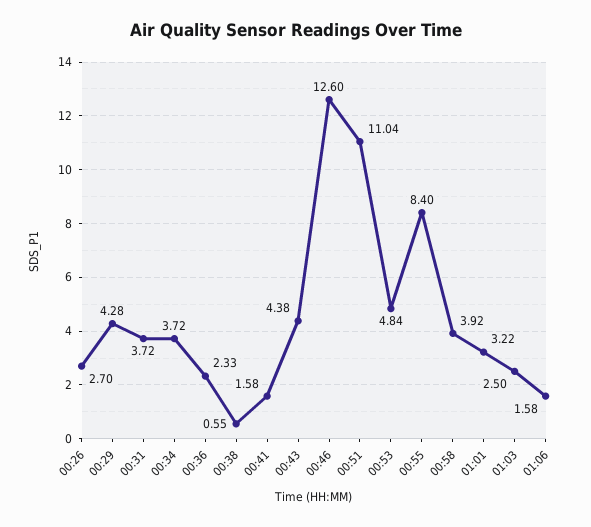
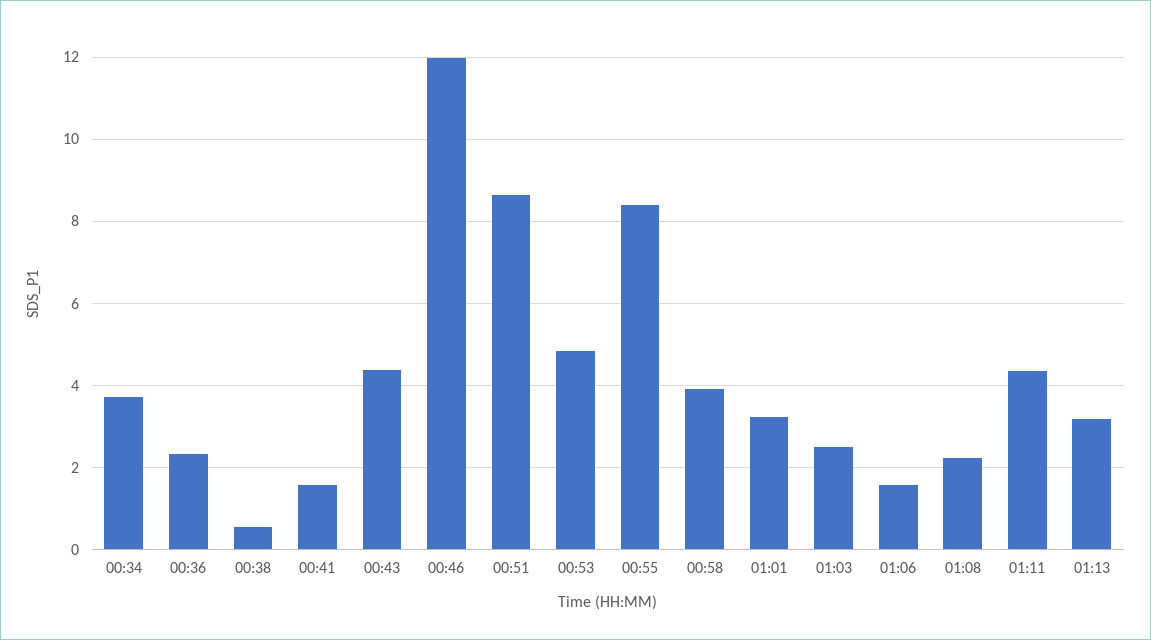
00:26: 2.7 -> none
00:29: 4.28 -> none
00:31: 3.72 -> none
00:46: 12.6 -> 12
00:51: 11.04 -> 8.6
01:08: none -> 2.2
01:11: none -> 4.4
01:13: none -> 3.2

